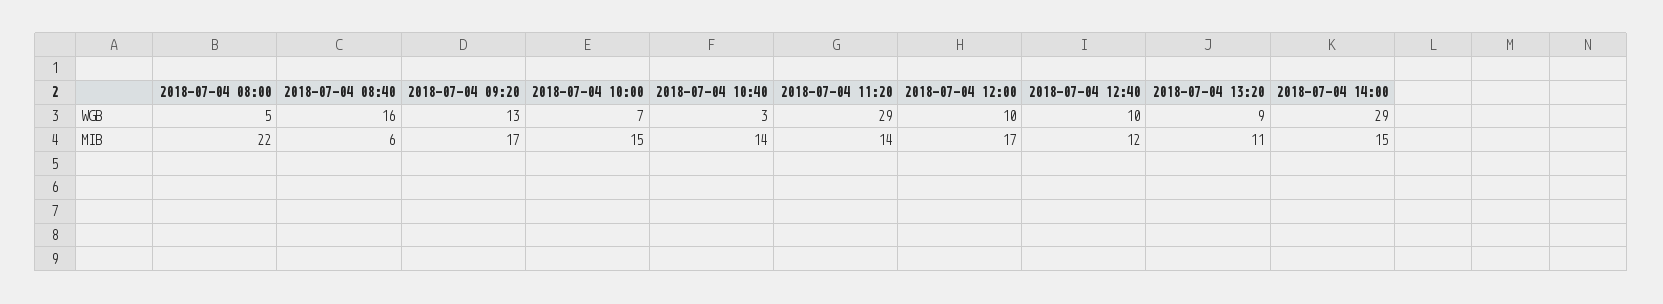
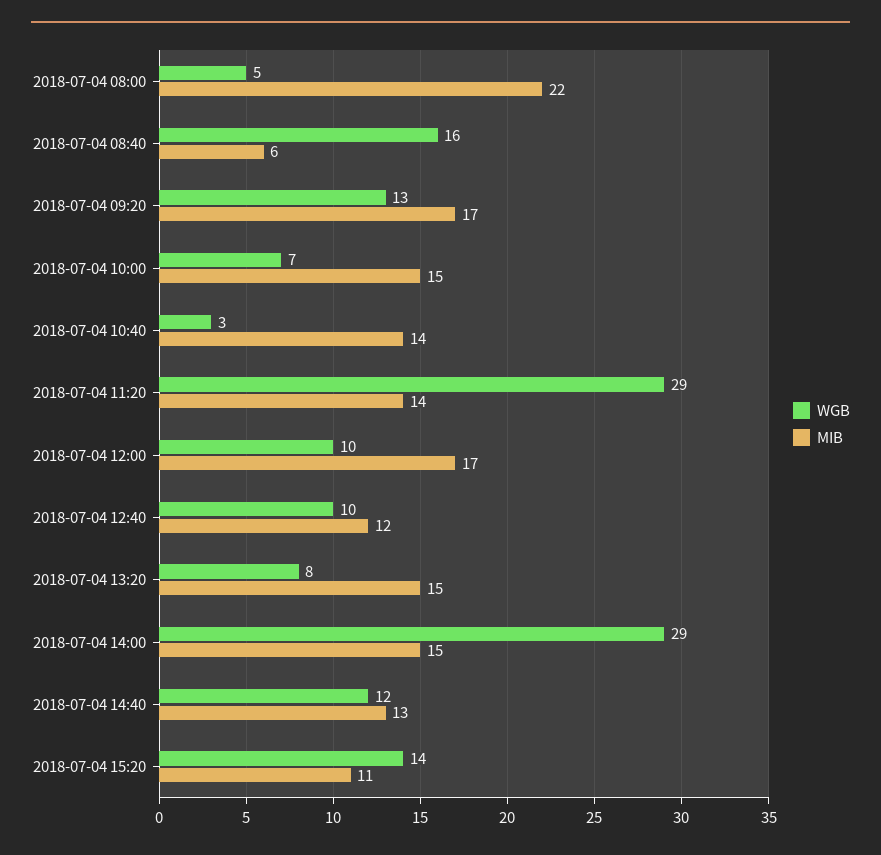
WGB, 2018-07-04 13:20: 9 -> 8
MIB, 2018-07-04 13:20: 11 -> 15
WGB, 2018-07-04 14:40: none -> 12
MIB, 2018-07-04 14:40: none -> 13
WGB, 2018-07-04 15:20: none -> 14
MIB, 2018-07-04 15:20: none -> 11

